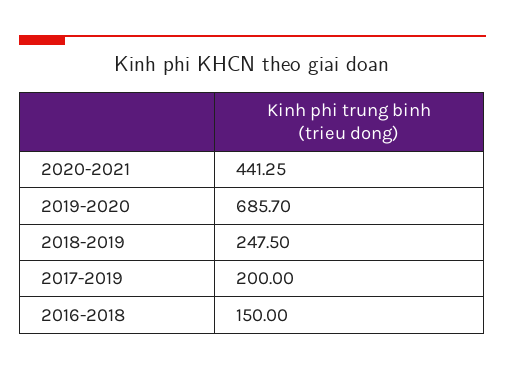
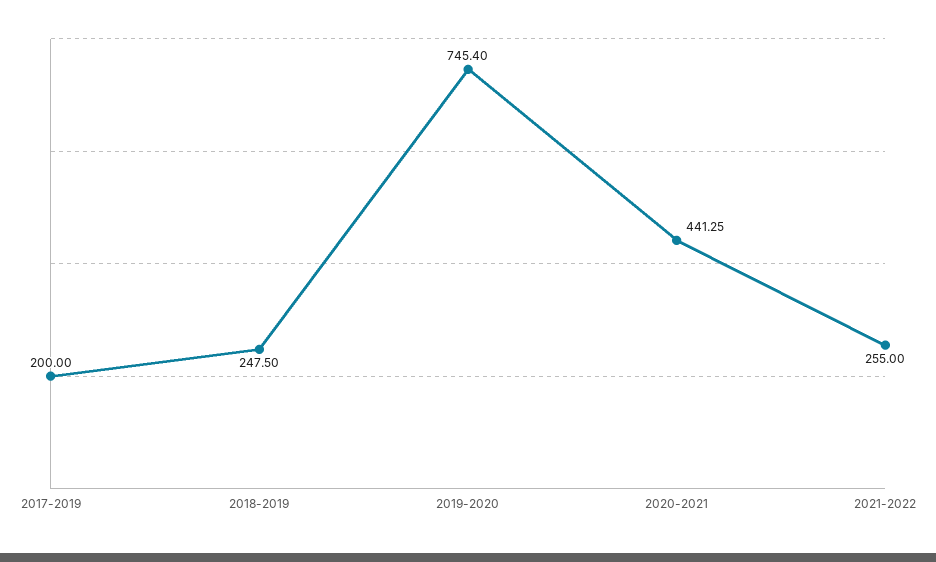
2019-2020: 685.7 -> 745.4
2016-2018: 150 -> none
2021-2022: none -> 255

